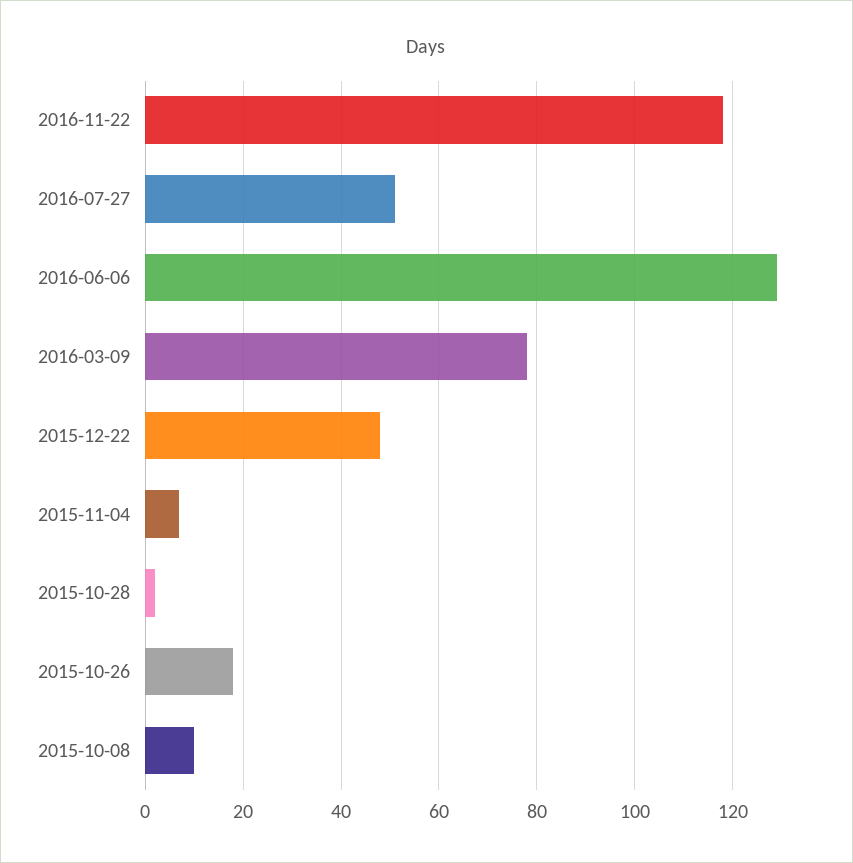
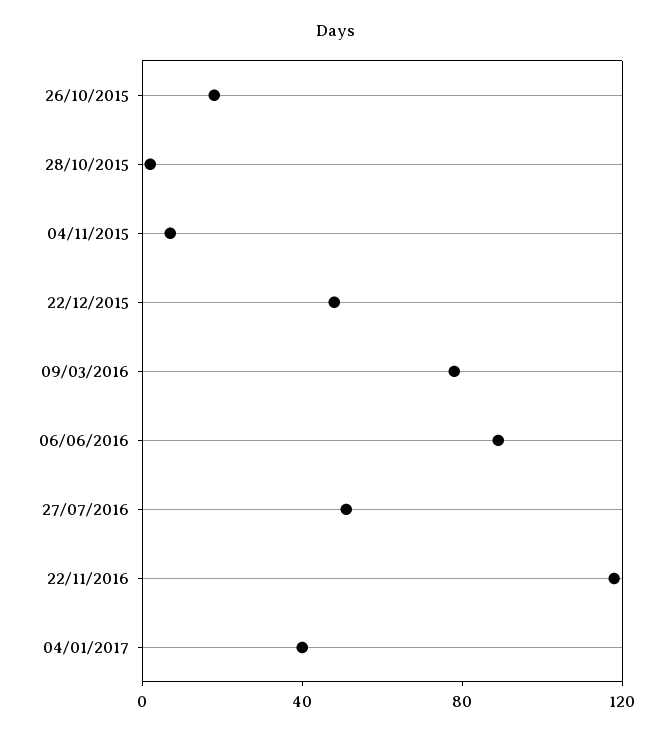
2016-06-06: 130 -> 90
2015-10-08: 10 -> none
04/01/2017: none -> 40

